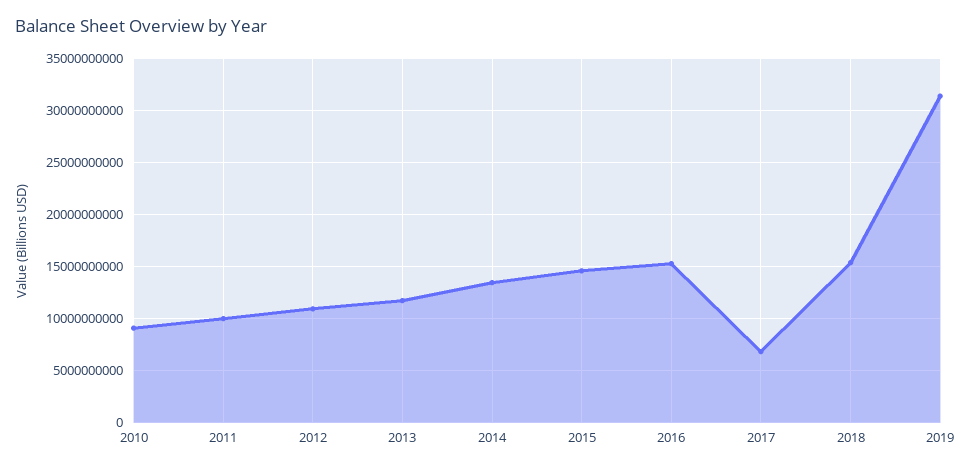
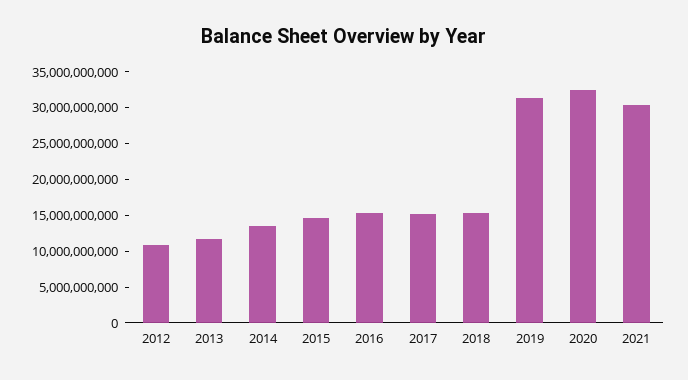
2010: 9000000000 -> none
2011: 10000000000 -> none
2017: 7000000000 -> 15000000000
2020: none -> 32500000000
2021: none -> 30000000000

